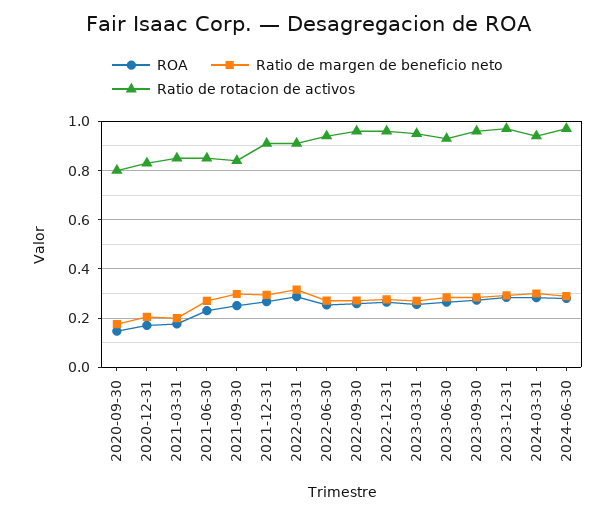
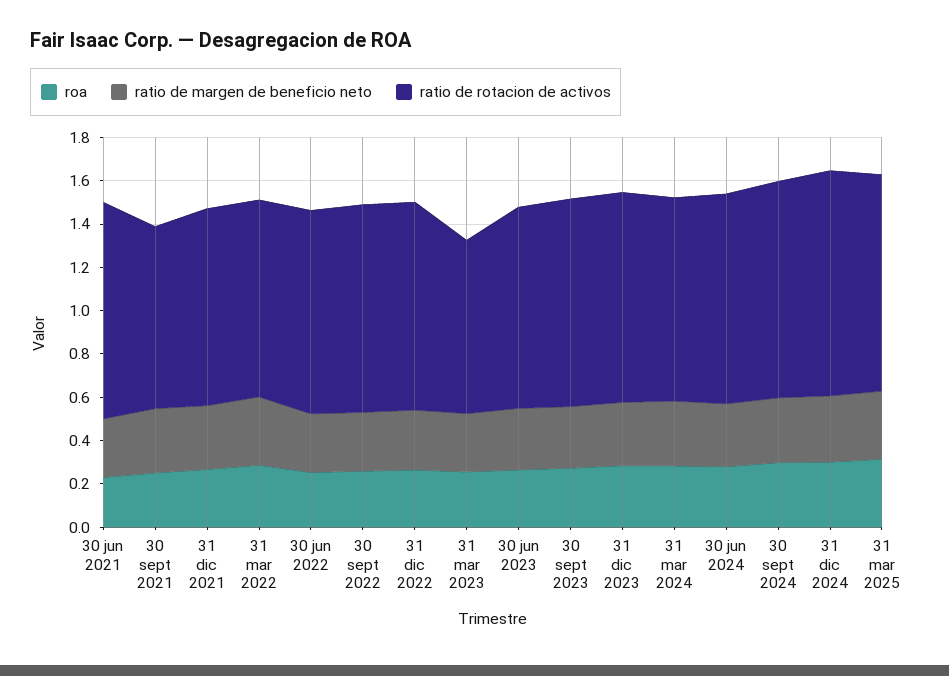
ROA, 2020-09-30: 0.15 -> none
Ratio de margen de beneficio neto, 2020-09-30: 0.175 -> none
Ratio de rotacion de activos, 2020-09-30: 0.8 -> none
ROA, 2020-12-31: 0.175 -> none
Ratio de margen de beneficio neto, 2020-12-31: 0.2 -> none
Ratio de rotacion de activos, 2020-12-31: 0.825 -> none
ROA, 2021-03-31: 0.175 -> none
Ratio de margen de beneficio neto, 2021-03-31: 0.2 -> none
Ratio de rotacion de activos, 2021-03-31: 0.85 -> none
Ratio de rotacion de activos, 2021-06-30: 0.85 -> 1
Ratio de rotacion de activos, 2023-03-31: 0.95 -> 0.8
ROA, 30 sept 2024: none -> 0.3
Ratio de margen de beneficio neto, 30 sept 2024: none -> 0.3
Ratio de rotacion de activos, 30 sept 2024: none -> 1
ROA, 31 dic 2024: none -> 0.3
Ratio de margen de beneficio neto, 31 dic 2024: none -> 0.3
Ratio de rotacion de activos, 31 dic 2024: none -> 1.05
ROA, 31 mar 2025: none -> 0.3
Ratio de margen de beneficio neto, 31 mar 2025: none -> 0.3
Ratio de rotacion de activos, 31 mar 2025: none -> 1

